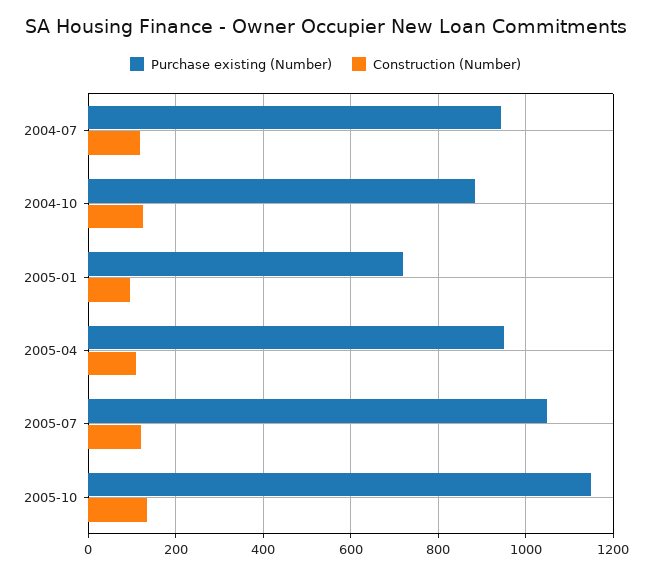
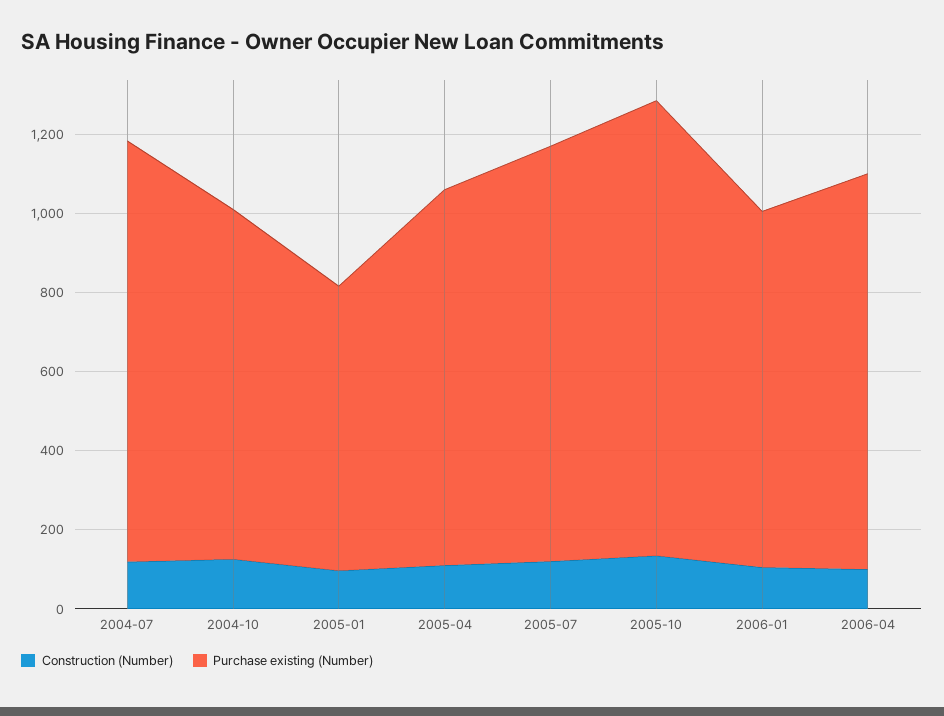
Purchase existing (Number), 2004-07: 940 -> 1050
Construction (Number), 2006-01: none -> 100
Purchase existing (Number), 2006-01: none -> 900
Construction (Number), 2006-04: none -> 100
Purchase existing (Number), 2006-04: none -> 1000

